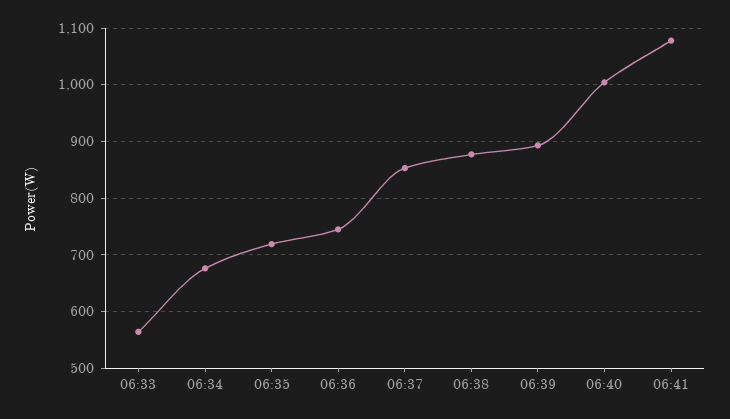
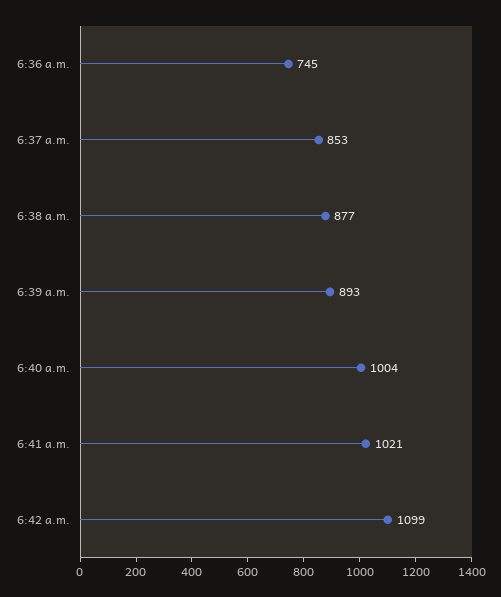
06:33: 560 -> none
06:34: 680 -> none
06:35: 720 -> none
06:41: 1080 -> 1021
6:42 a.m.: none -> 1099

